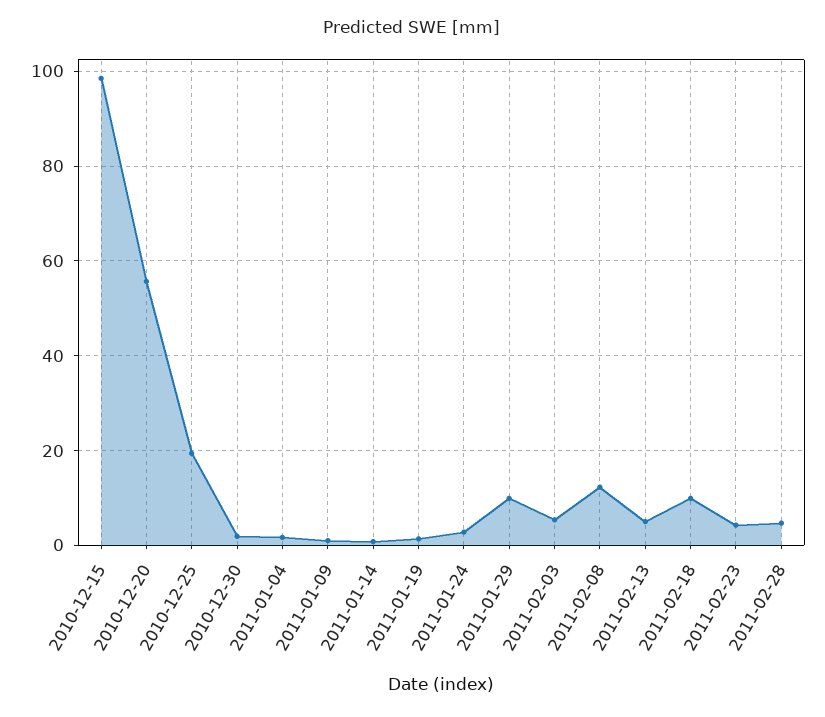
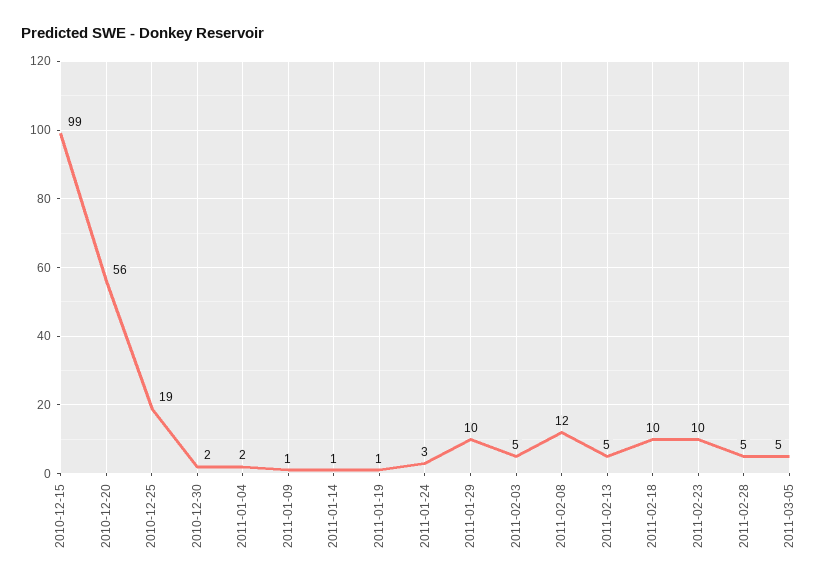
2011-02-23: 4 -> 10
2011-03-05: none -> 5

